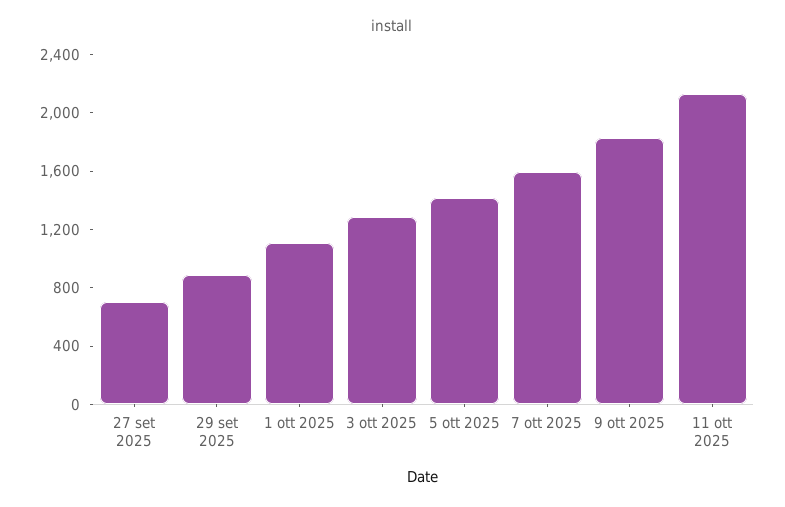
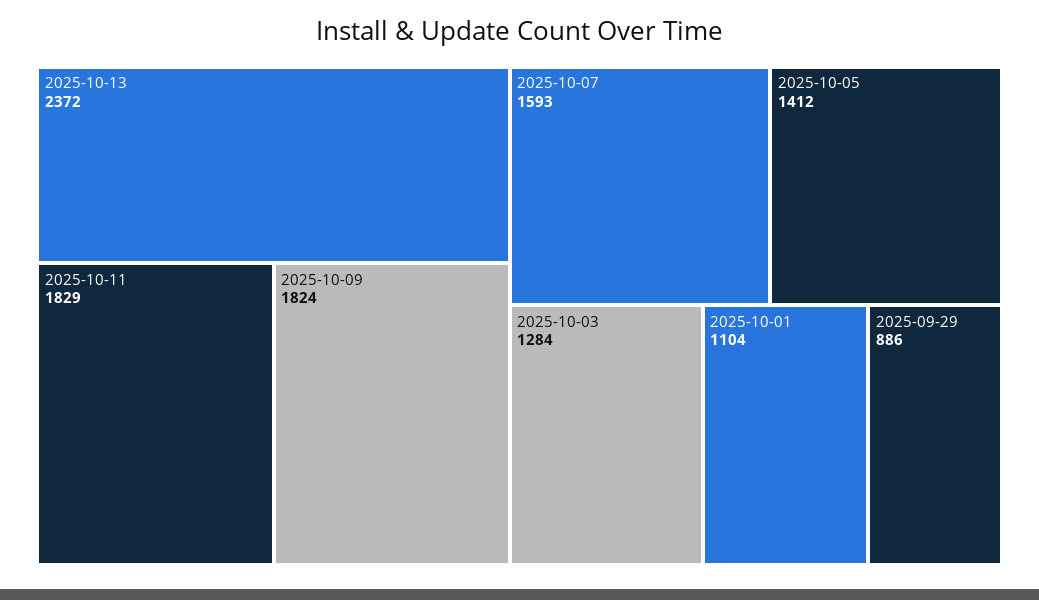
27 set 2025: 700 -> none
11 ott 2025: 2100 -> 1829
2025-10-13: none -> 2372

